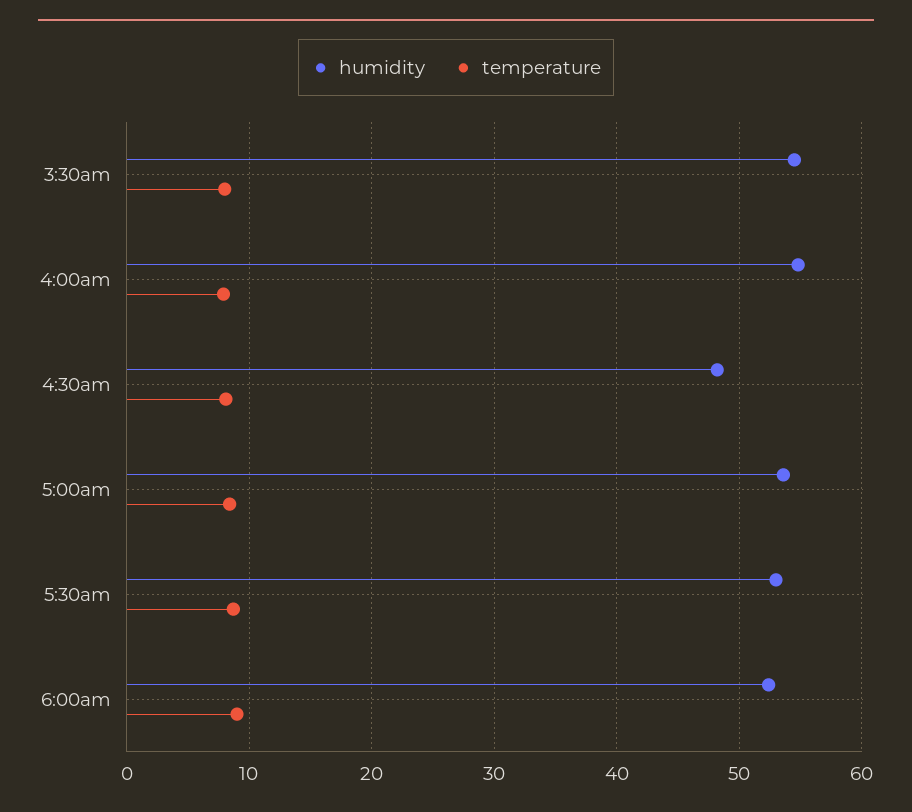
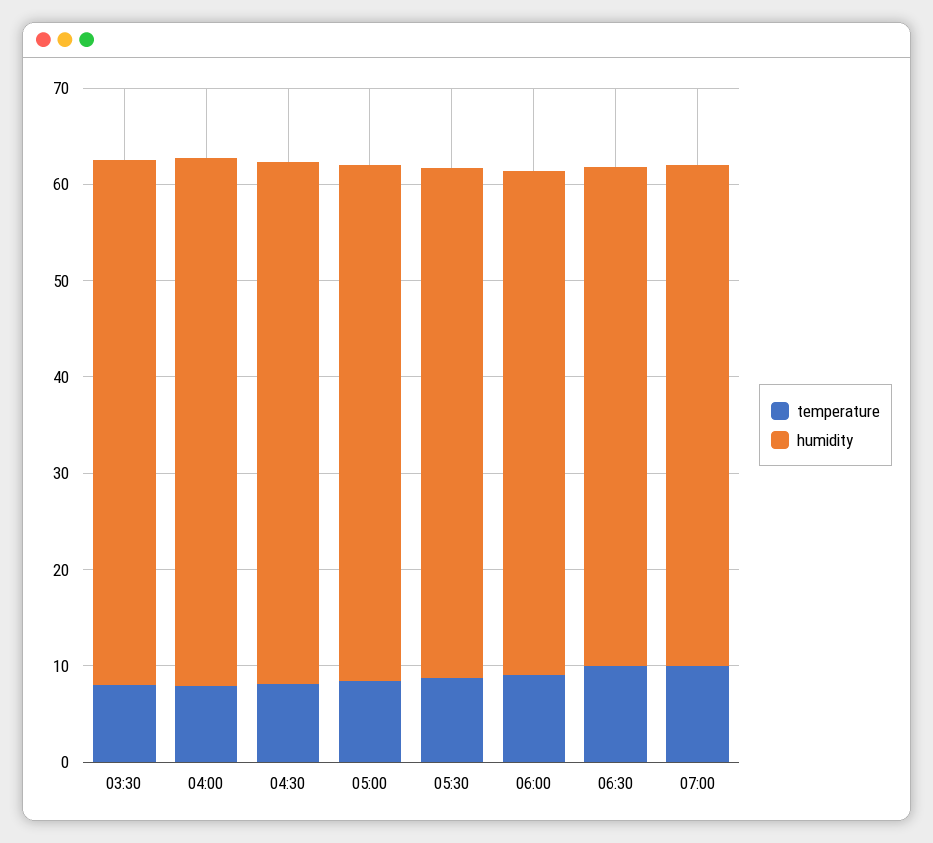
humidity, 4:30am: 48 -> 54
temperature, 06:30: none -> 10
humidity, 06:30: none -> 52
temperature, 07:00: none -> 10
humidity, 07:00: none -> 52

